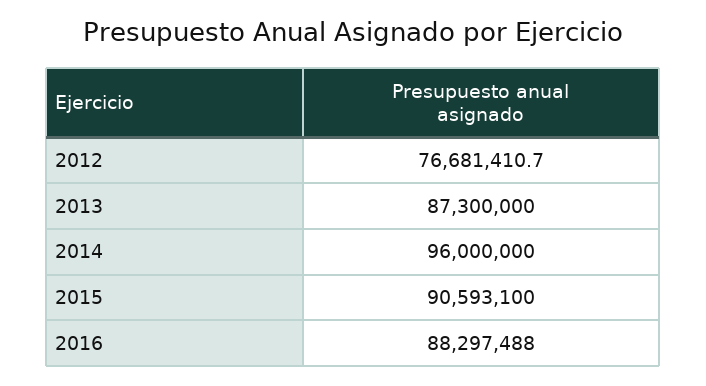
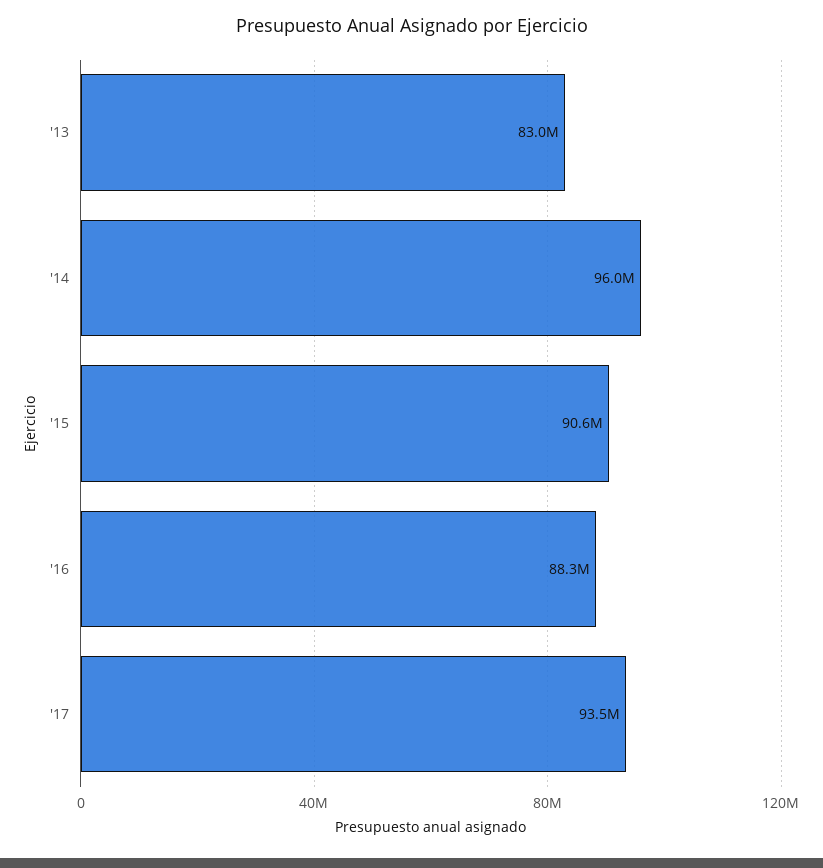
2012: 76681410.7 -> none
2013: 87300000 -> 83000000
'17: none -> 93500000

